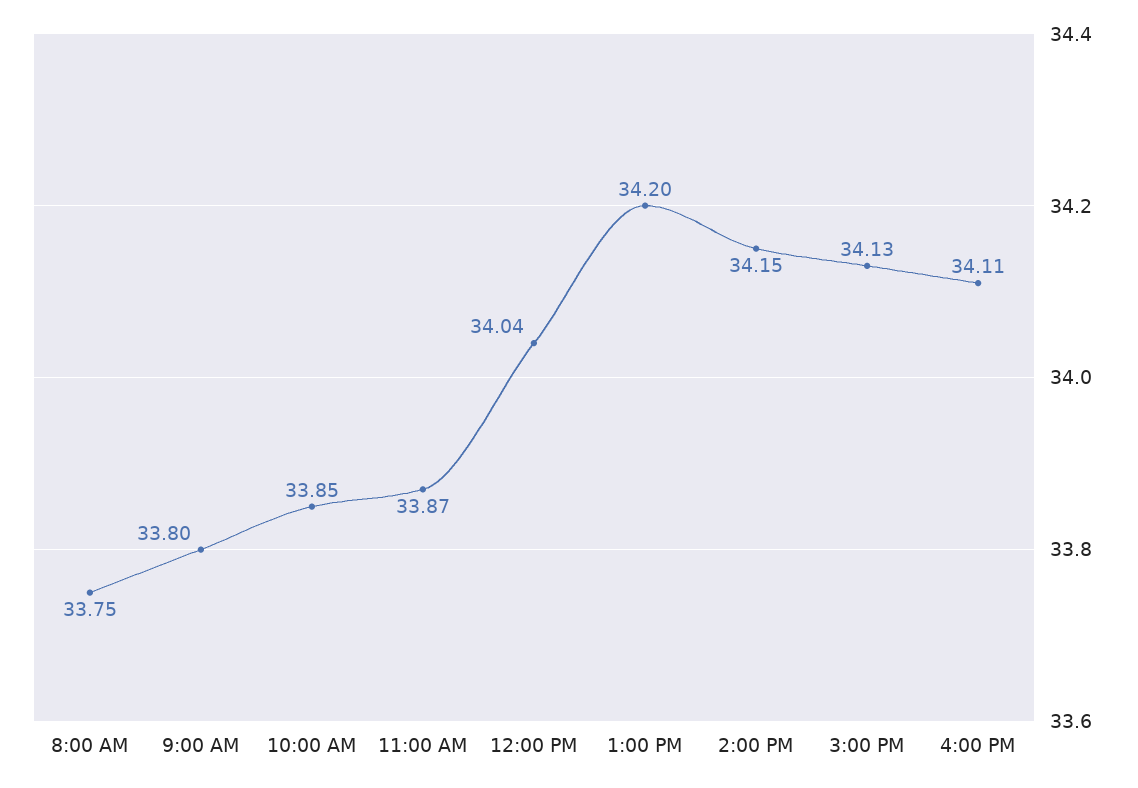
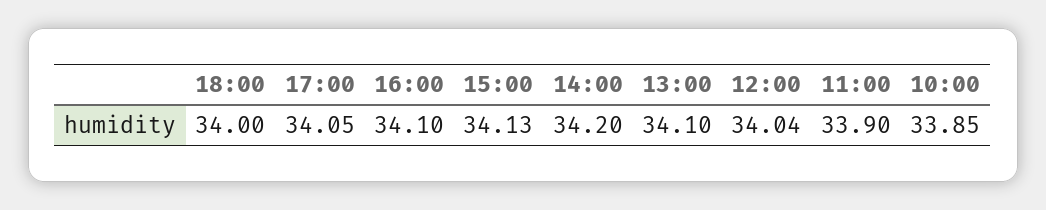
8:00 AM: 33.75 -> none
9:00 AM: 33.8 -> none
11:00 AM: 33.87 -> 33.9
1:00 PM: 34.2 -> 34.1
2:00 PM: 34.15 -> 34.2
4:00 PM: 34.11 -> 34.1
18:00: none -> 34
17:00: none -> 34.05

